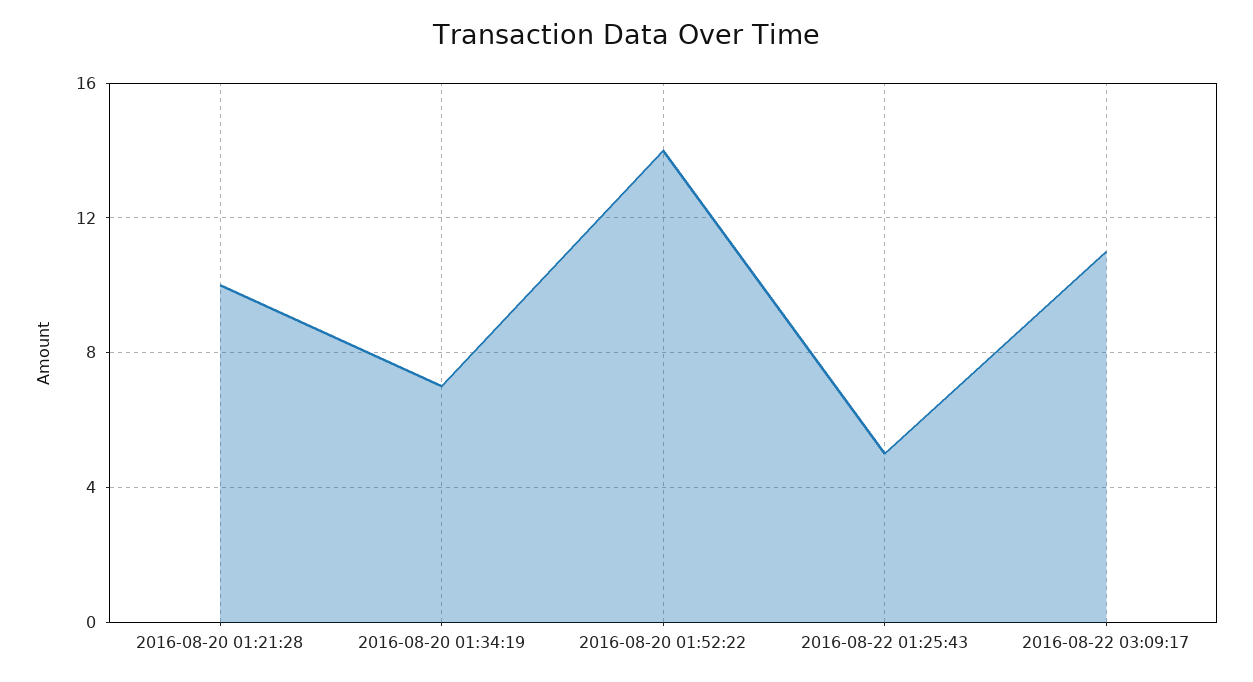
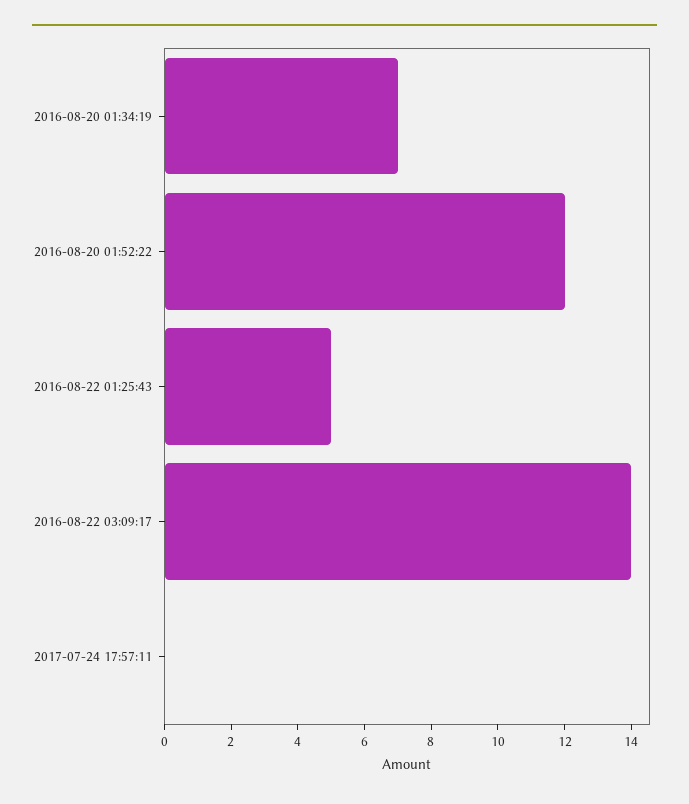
2016-08-20 01:21:28: 10 -> none
2016-08-20 01:52:22: 14 -> 12
2016-08-22 03:09:17: 11 -> 14
2017-07-24 17:57:11: none -> 0

